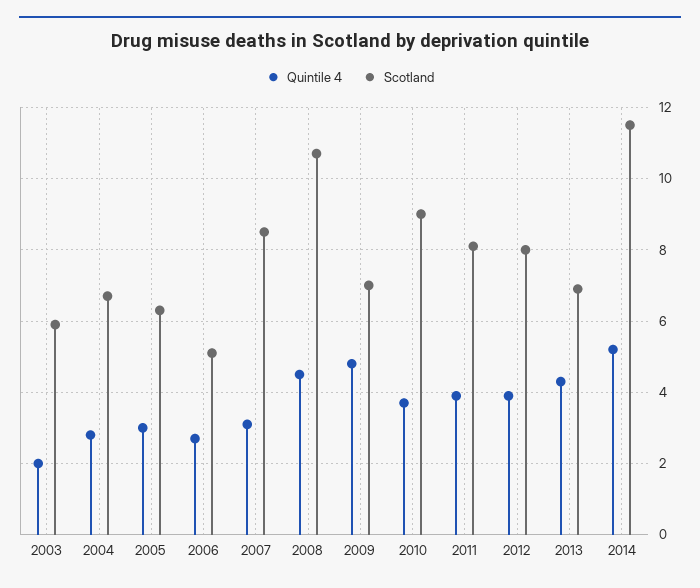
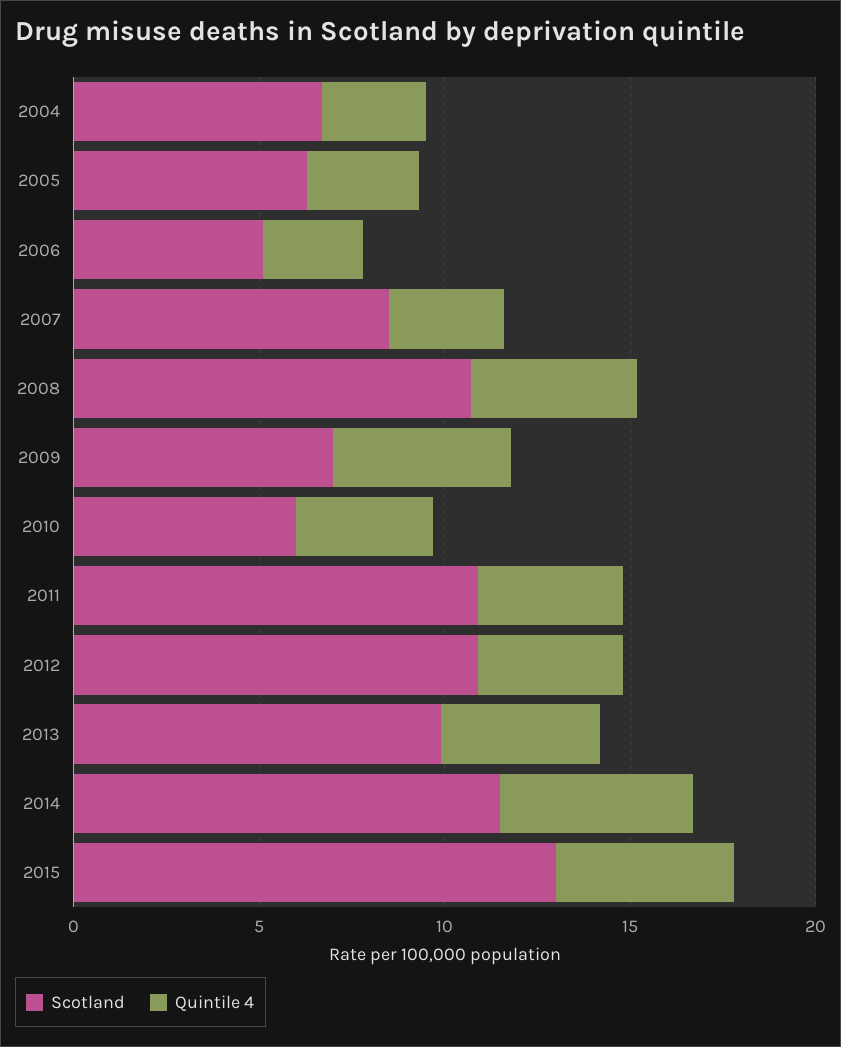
Quintile 4, 2003: 2 -> none
Scotland, 2003: 6 -> none
Scotland, 2010: 9 -> 6
Scotland, 2011: 8 -> 11
Scotland, 2012: 8 -> 11
Scotland, 2013: 7 -> 10
Scotland, 2015: none -> 13
Quintile 4, 2015: none -> 5

